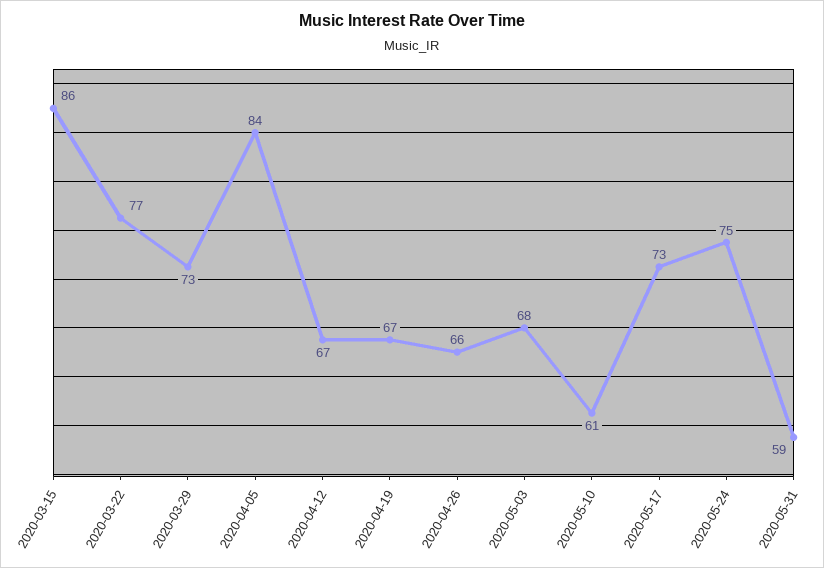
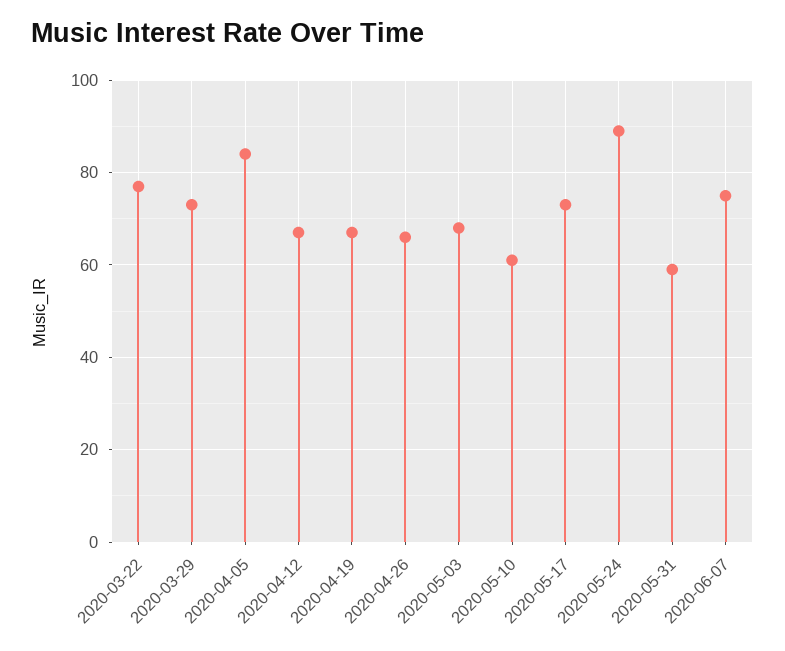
2020-03-15: 86 -> none
2020-05-24: 75 -> 90
2020-06-07: none -> 75

